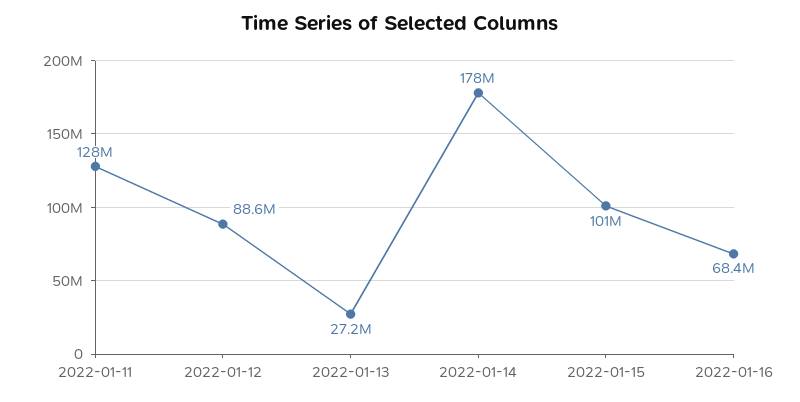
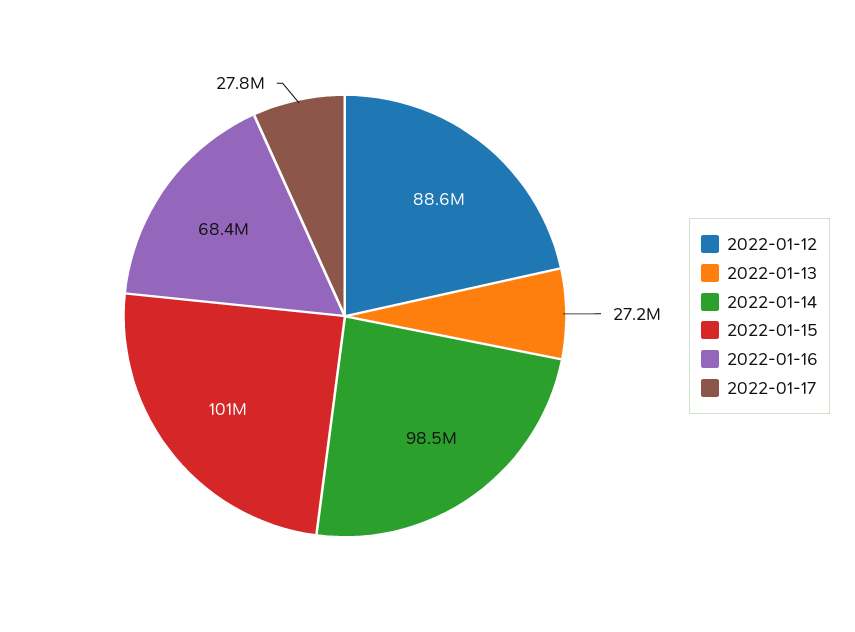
2022-01-11: 128000000 -> none
2022-01-14: 178000000 -> 98500000
2022-01-17: none -> 27800000

